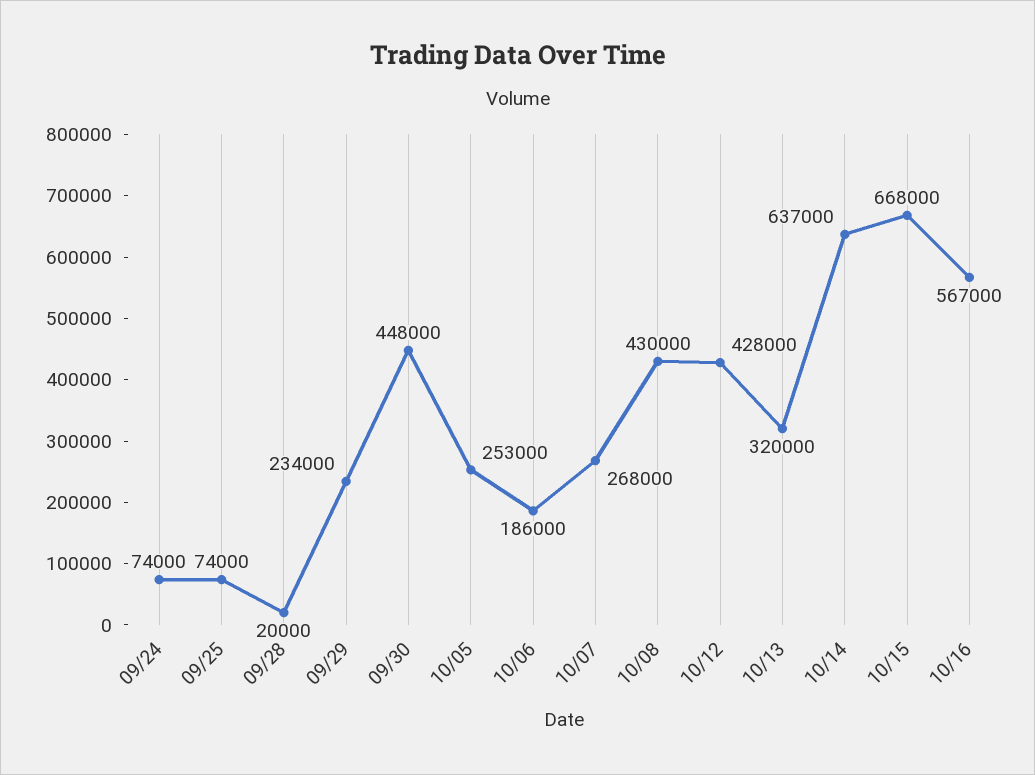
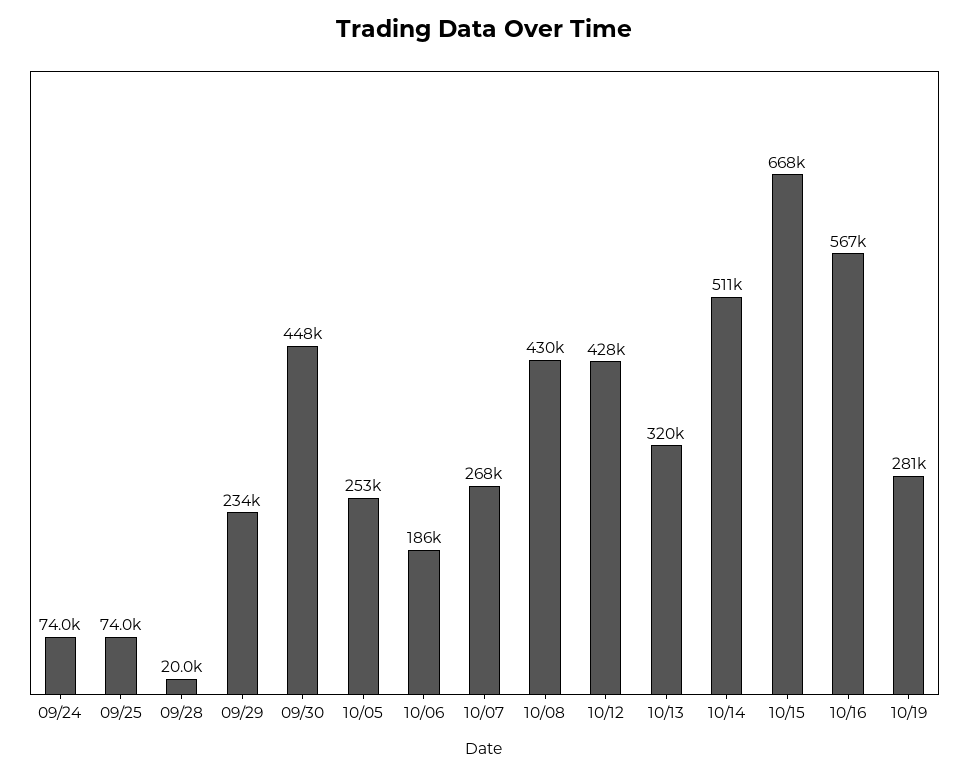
10/14: 637000 -> 511000
10/19: none -> 281000

